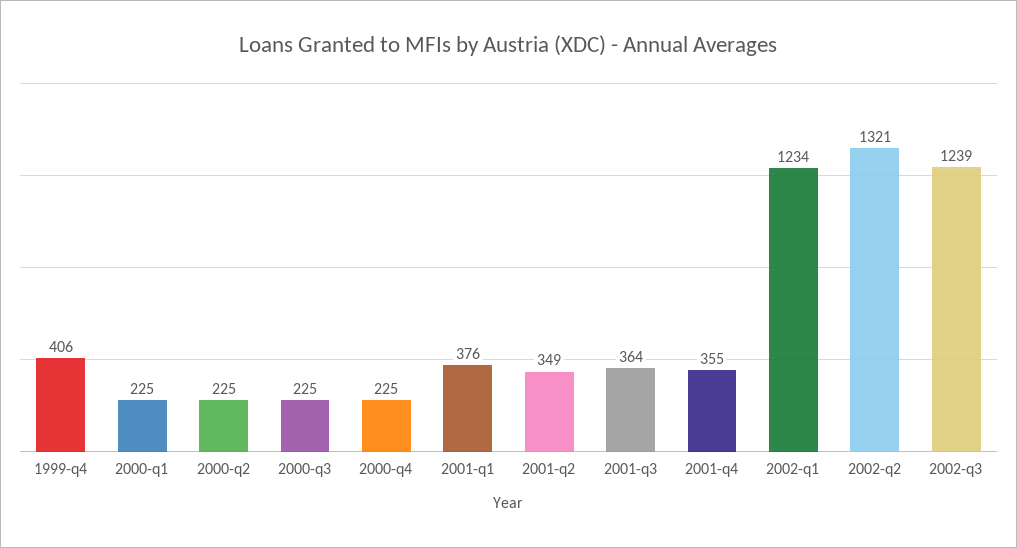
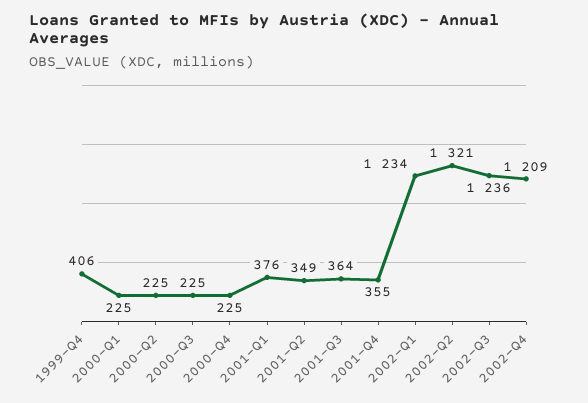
2002-q3: 1239 -> 1236
2002-Q4: none -> 1209

